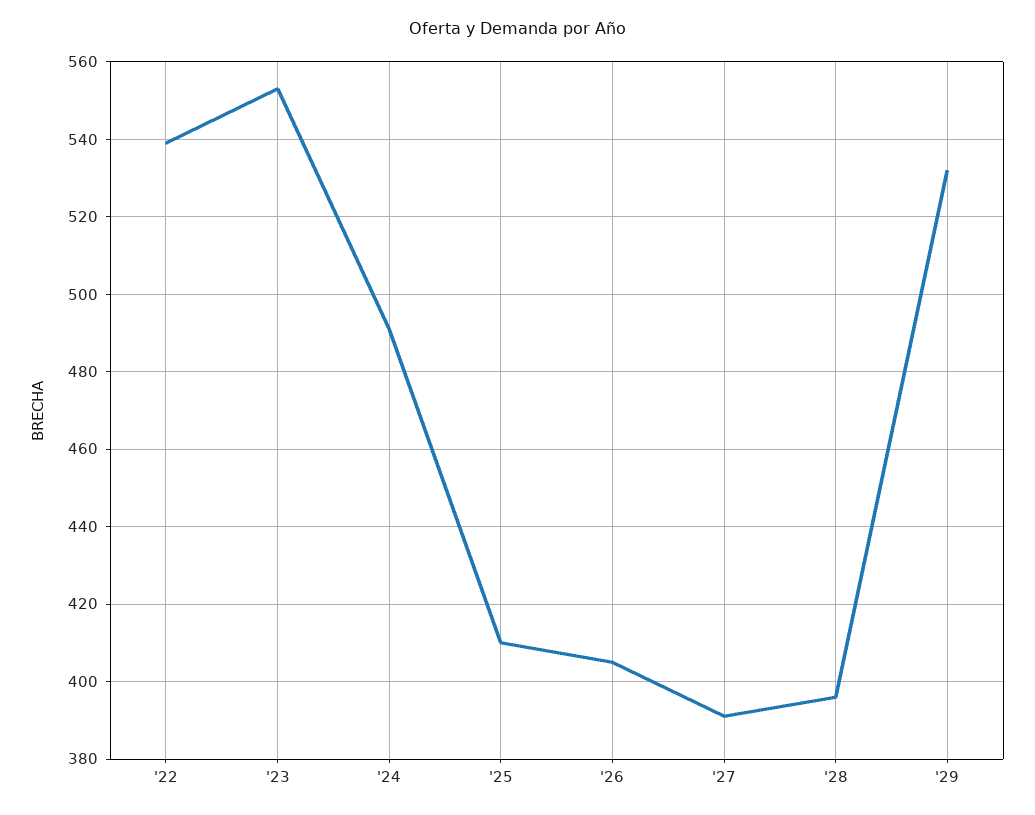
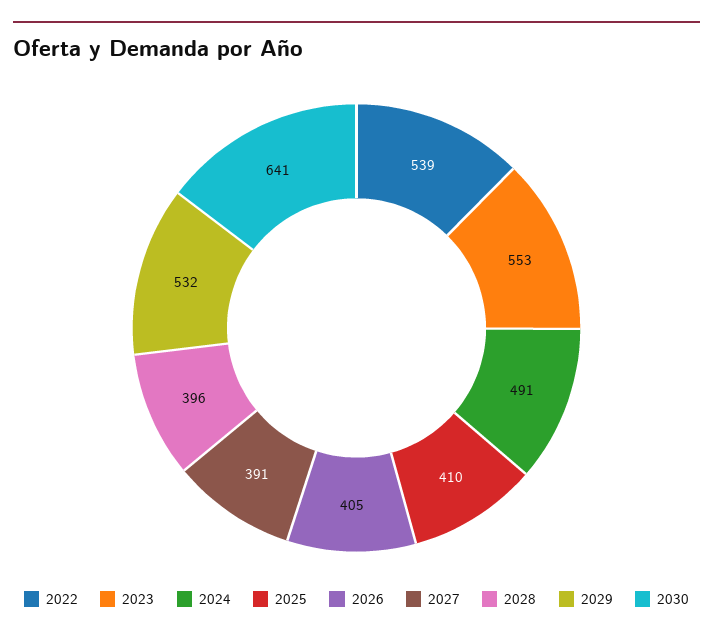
2030: none -> 641

